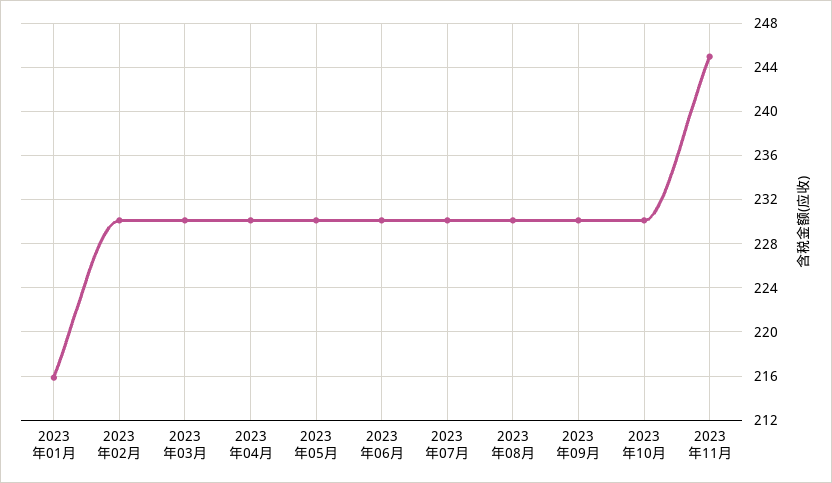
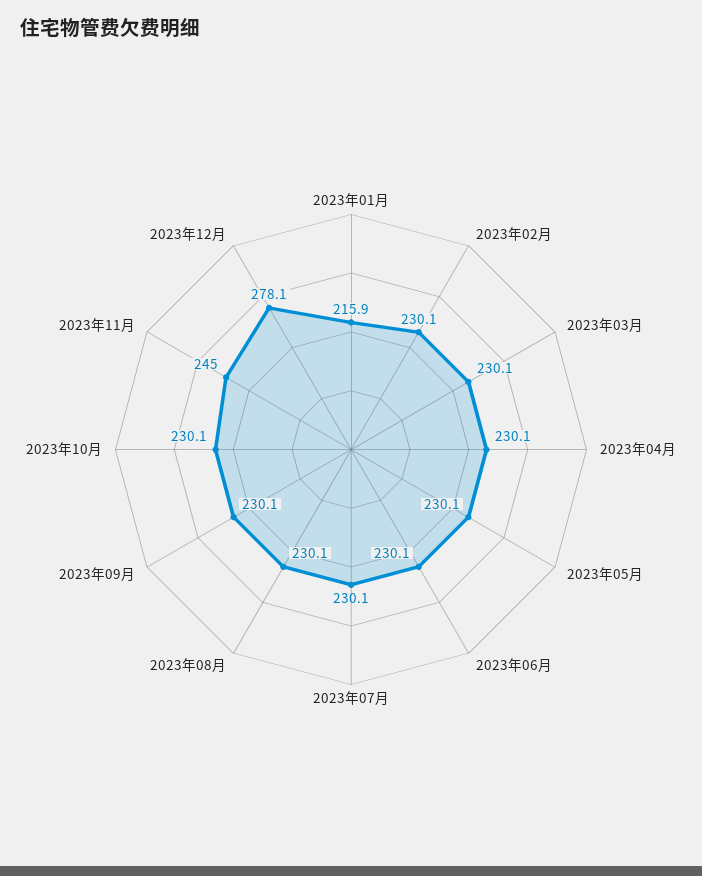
2023年12月: none -> 278.1

